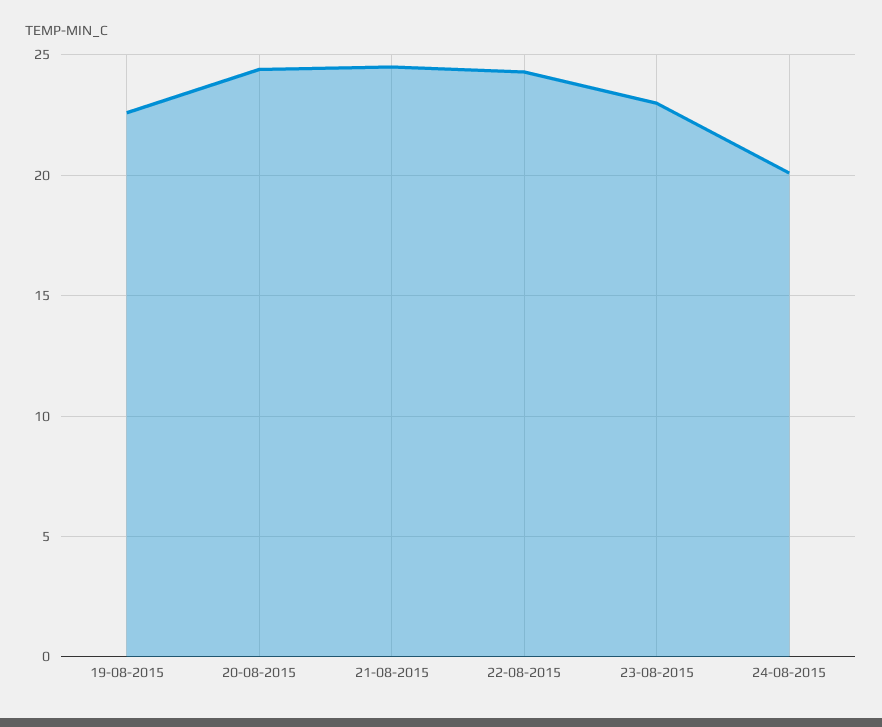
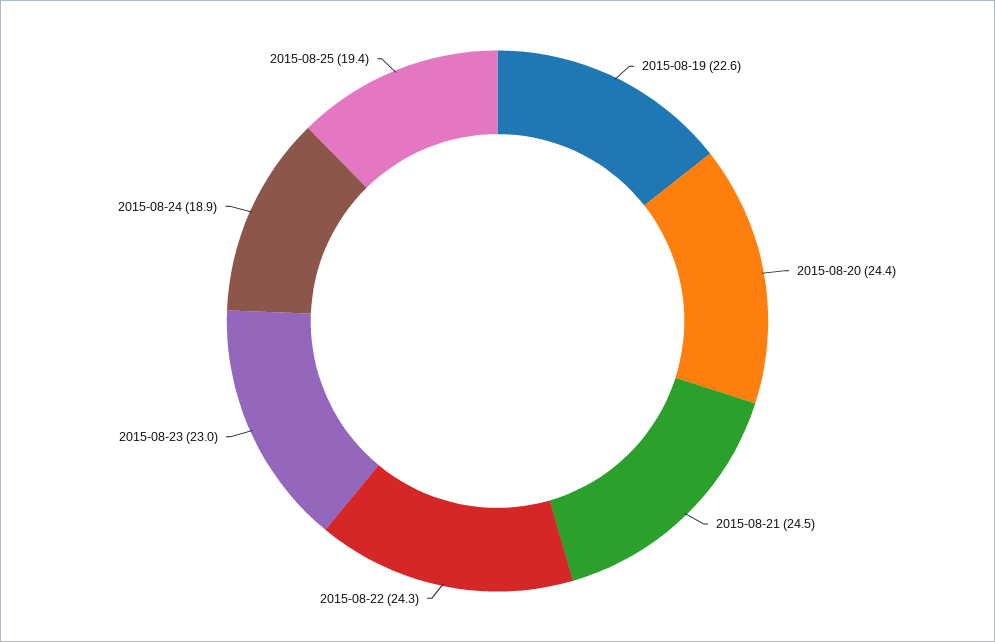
24-08-2015: 20 -> 18.9
2015-08-25: none -> 19.4

